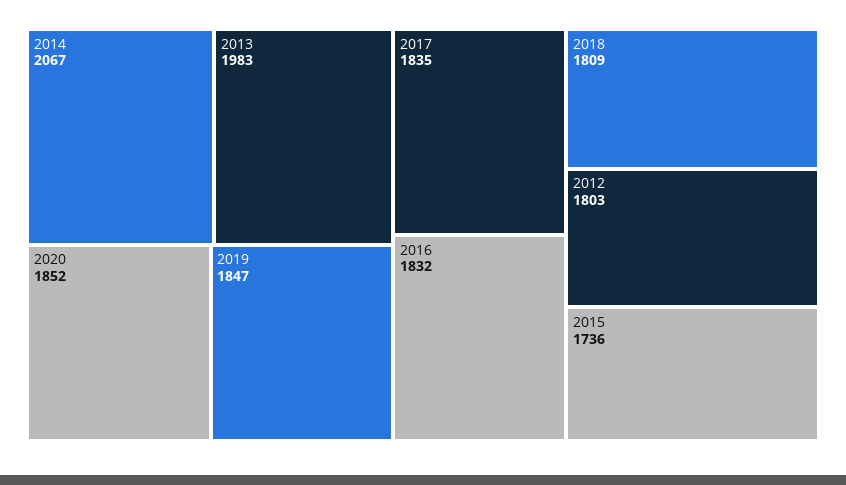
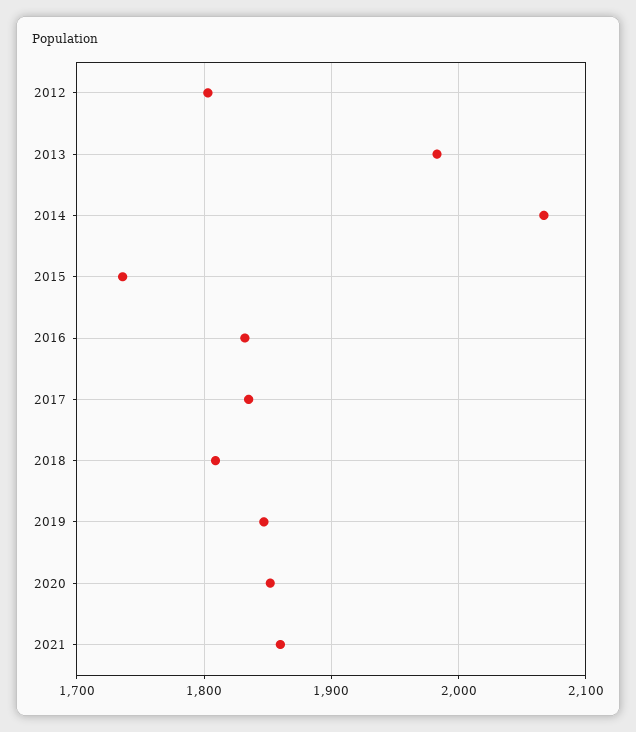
2021: none -> 1860

